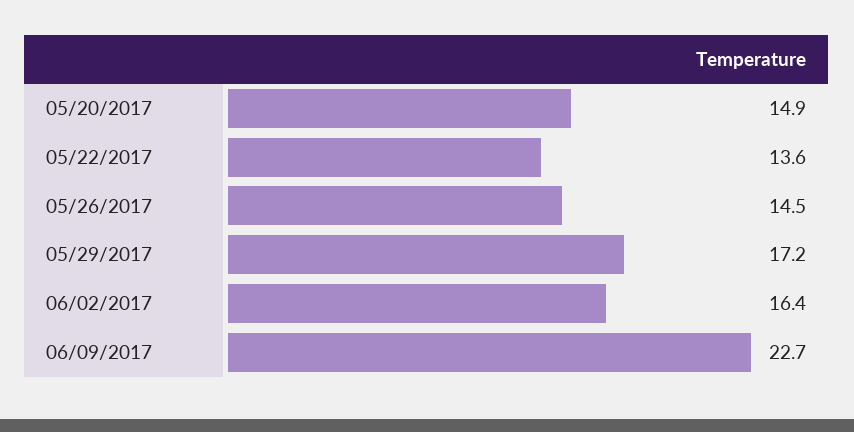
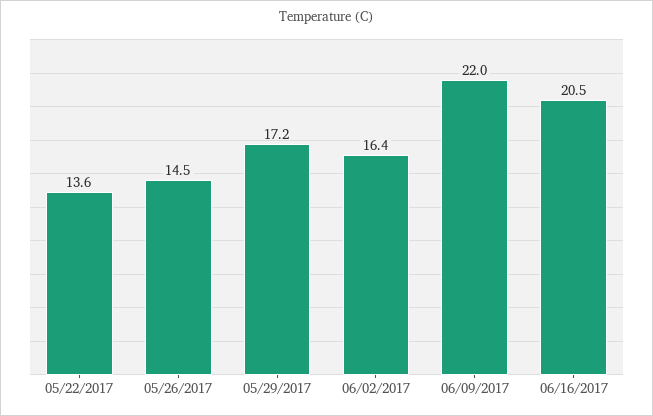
05/20/2017: 14.9 -> none
06/09/2017: 22.7 -> 22
06/16/2017: none -> 20.5

